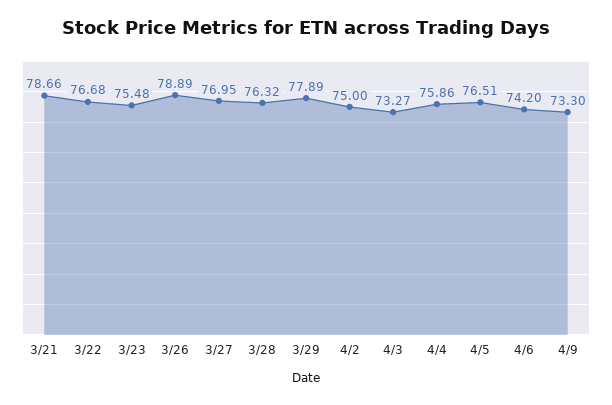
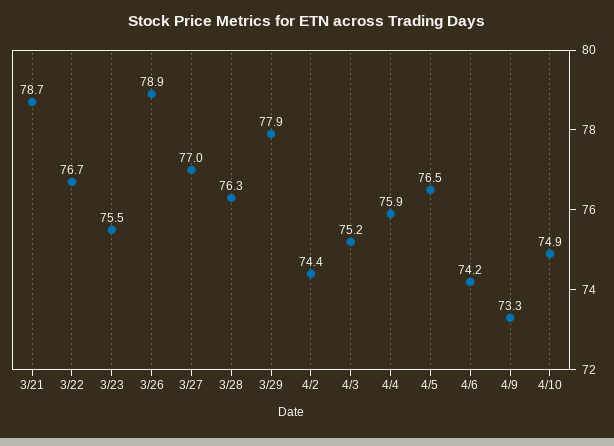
4/2: 75 -> 74.4
4/3: 73.27 -> 75.2
4/10: none -> 74.9

